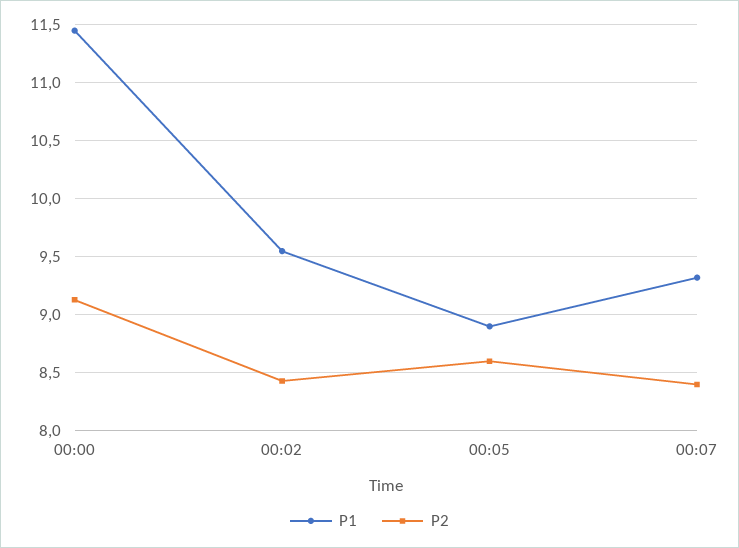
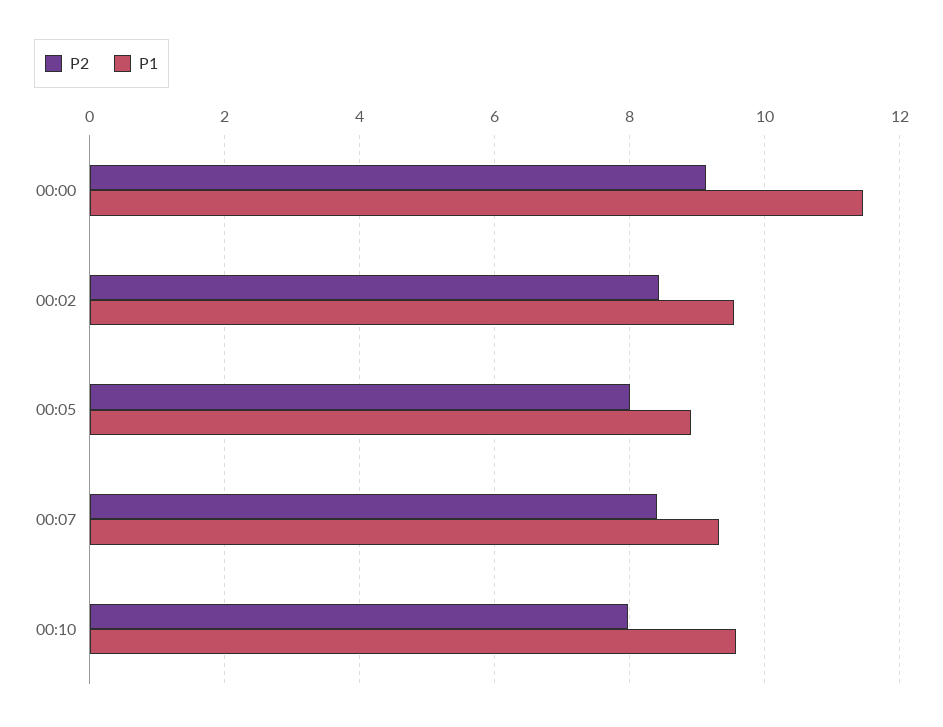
P2, 00:05: 8.6 -> 8
P2, 00:10: none -> 8
P1, 00:10: none -> 9.6

